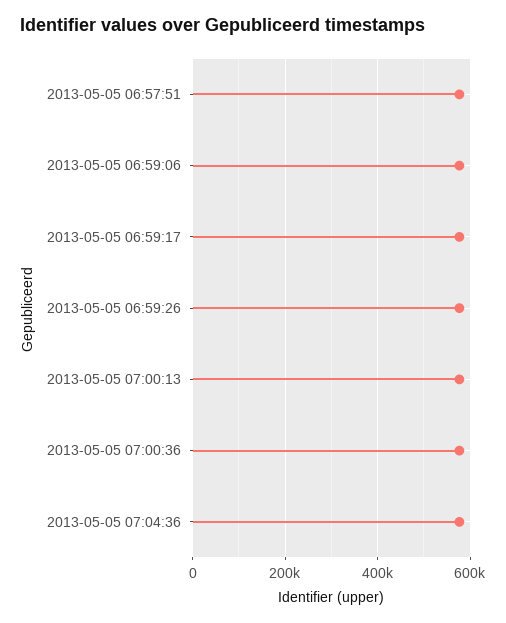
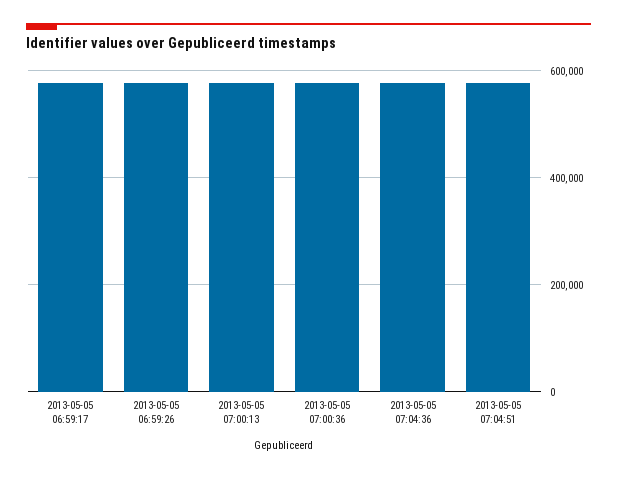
2013-05-05 06:57:51: 580000 -> none
2013-05-05 06:59:06: 580000 -> none
2013-05-05 07:04:51: none -> 580000

